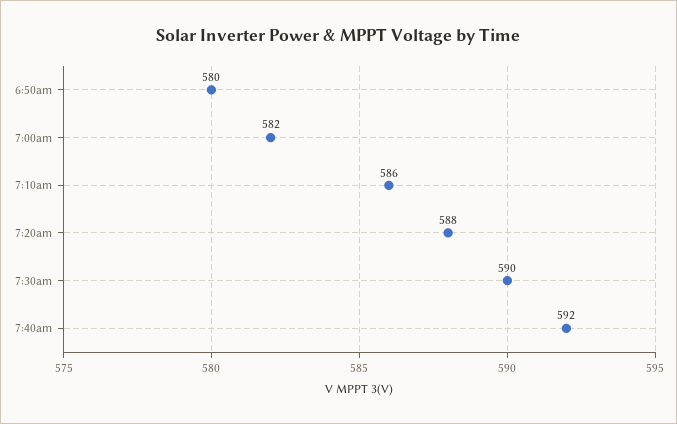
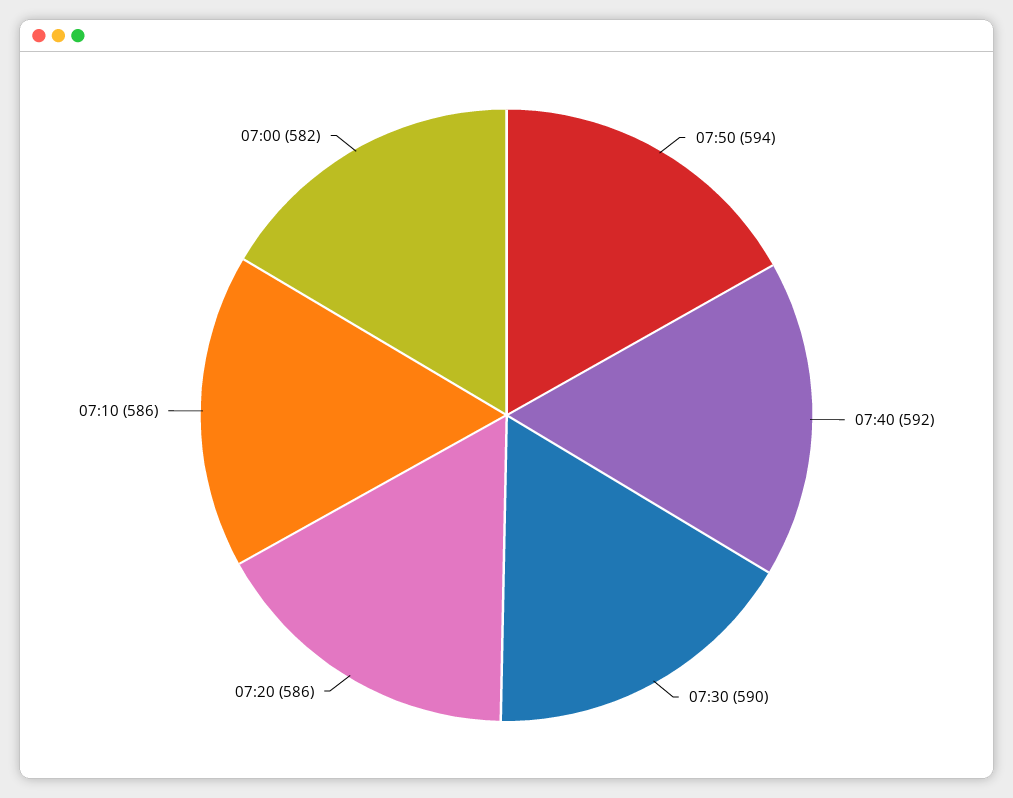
6:50am: 580 -> none
7:20am: 588 -> 586
07:50: none -> 594

